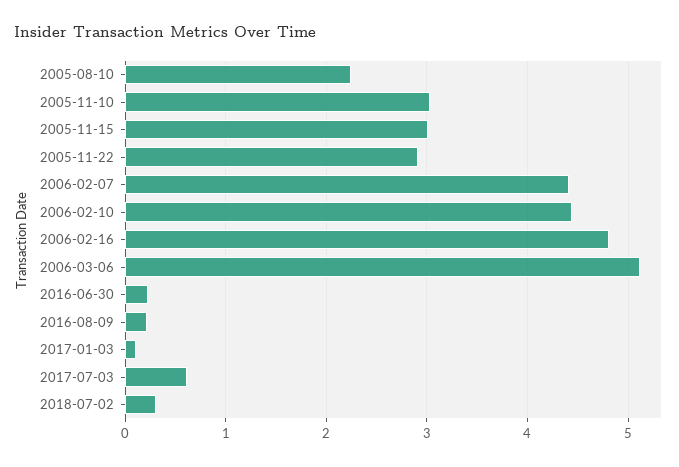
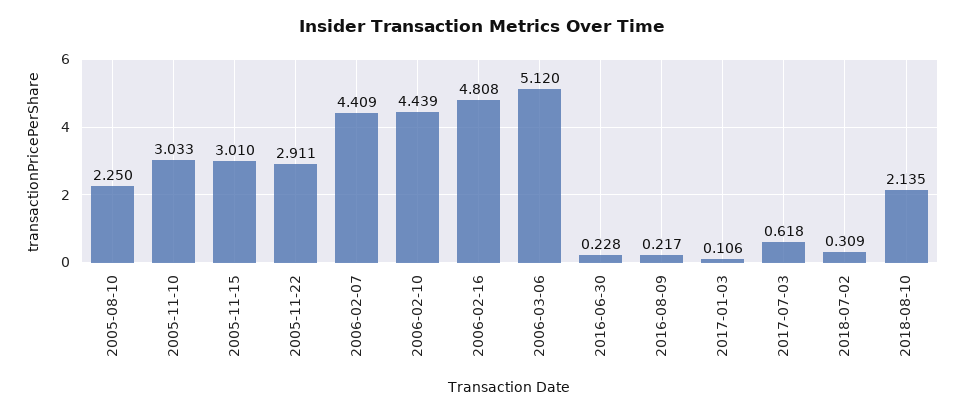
2018-08-10: none -> 2.135

